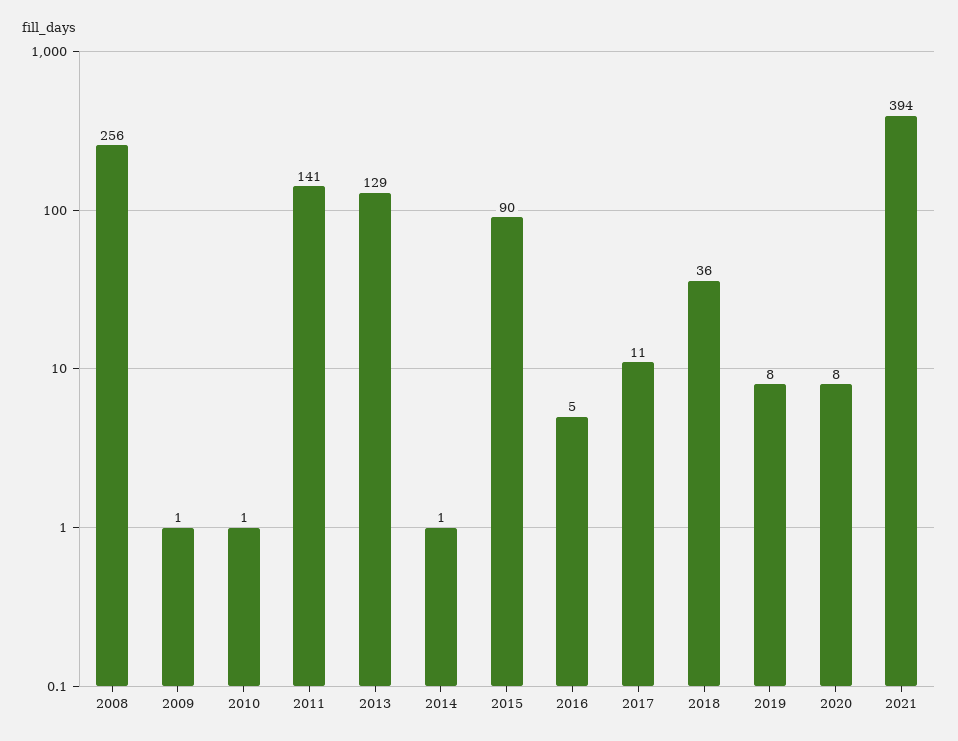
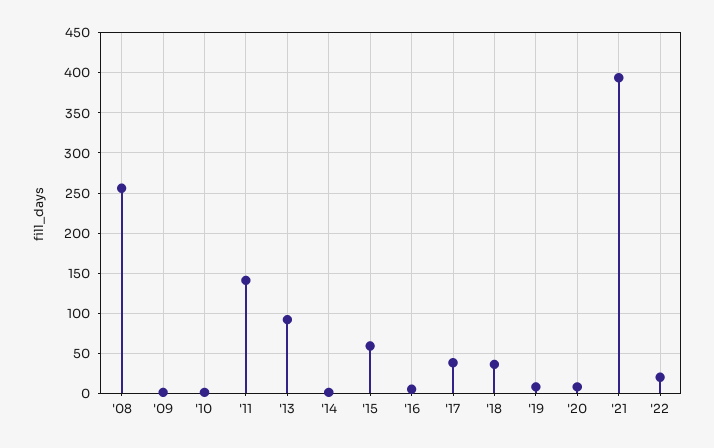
2013: 129 -> 90
2015: 90 -> 60
2017: 11 -> 40
'22: none -> 20

